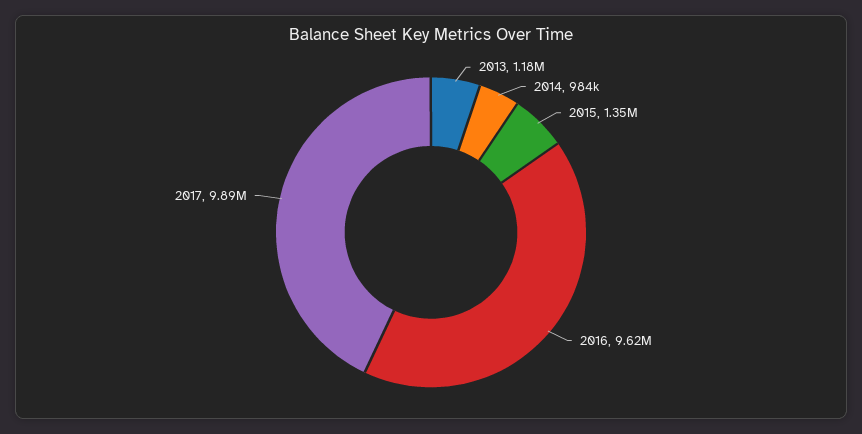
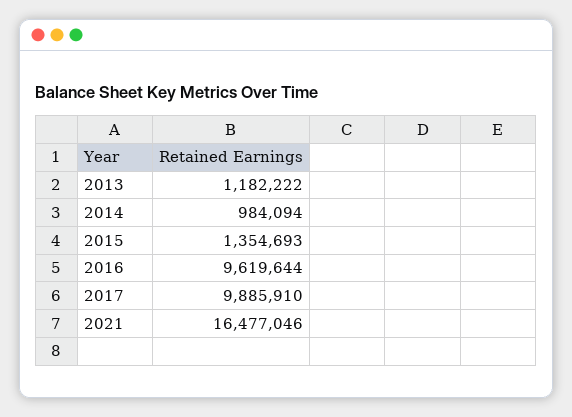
2021: none -> 16477046

